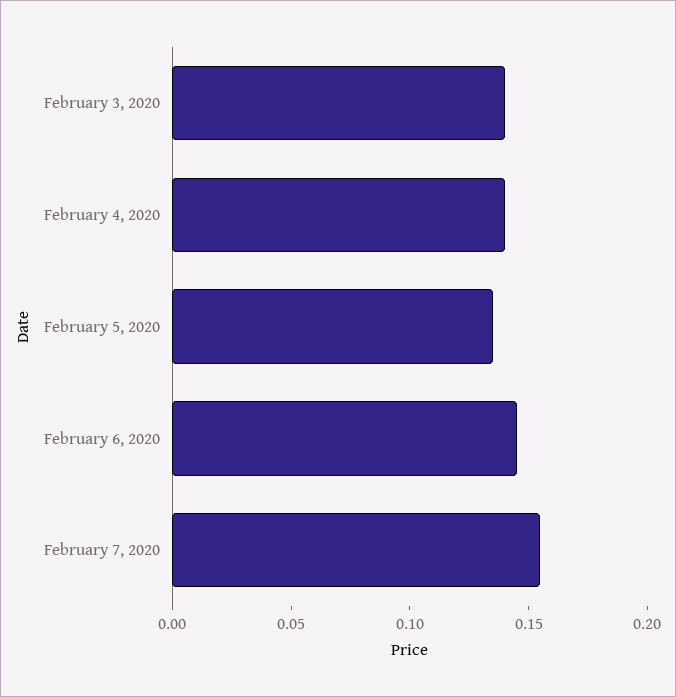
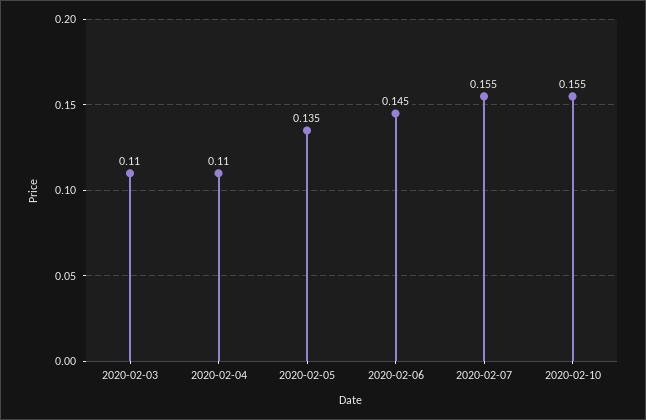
February 3, 2020: 0.14 -> 0.11
February 4, 2020: 0.14 -> 0.11
2020-02-10: none -> 0.155

